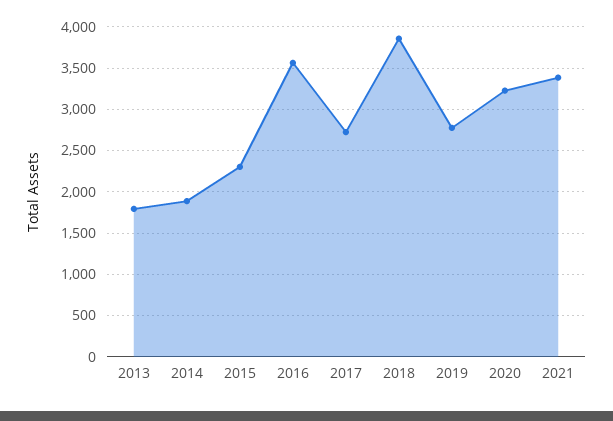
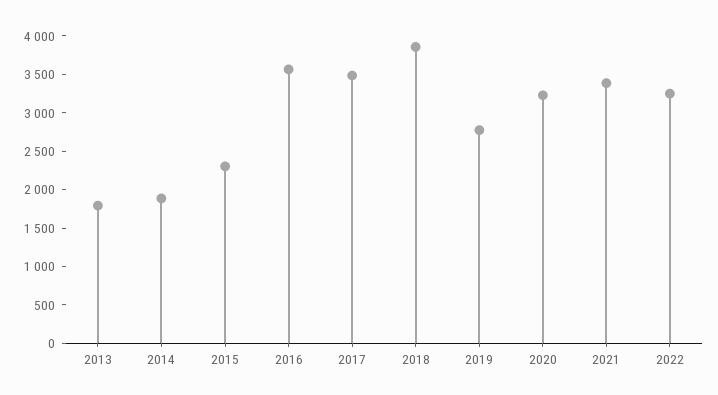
2017: 2700 -> 3500
2022: none -> 3250

